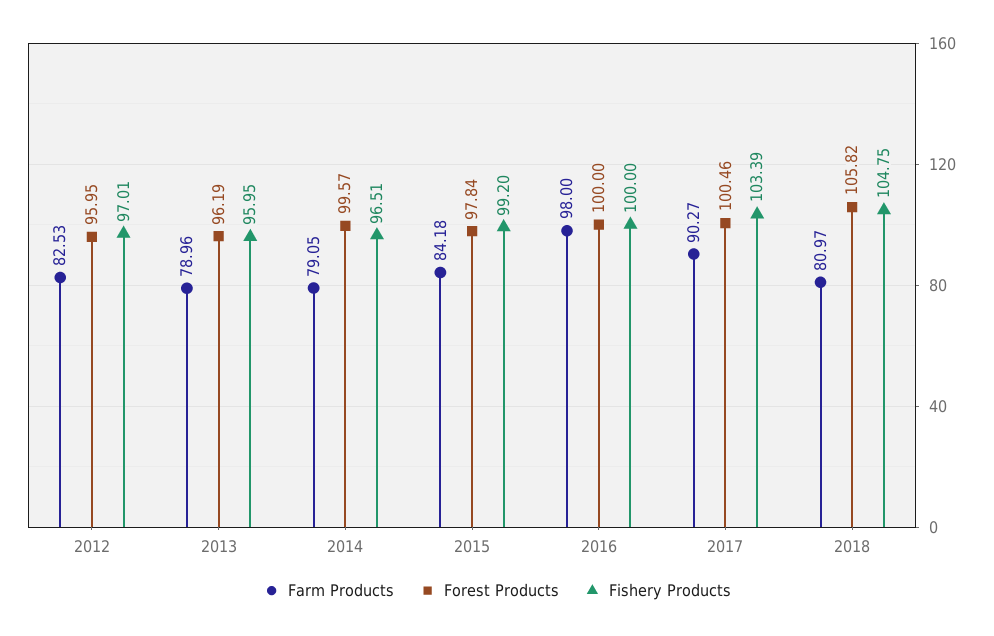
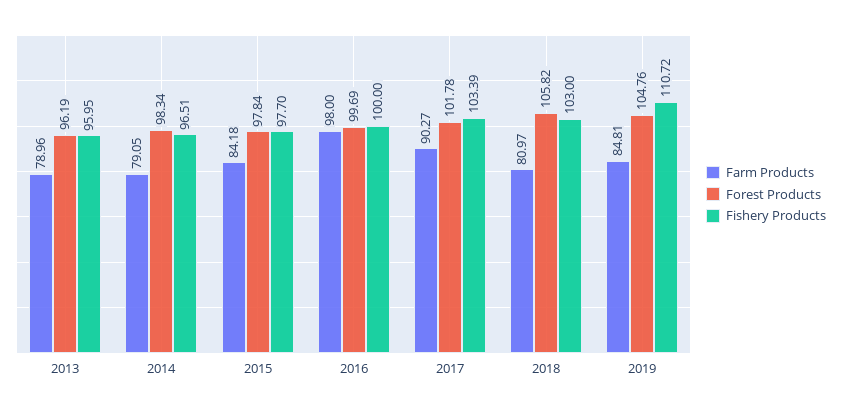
Farm Products, 2012: 82.53 -> none
Forest Products, 2012: 95.95 -> none
Fishery Products, 2012: 97.01 -> none
Forest Products, 2014: 99.57 -> 98.34
Fishery Products, 2015: 99.2 -> 97.7
Forest Products, 2016: 100 -> 99.69
Forest Products, 2017: 100.46 -> 101.78
Fishery Products, 2018: 104.75 -> 103
Farm Products, 2019: none -> 84.81
Forest Products, 2019: none -> 104.76
Fishery Products, 2019: none -> 110.72

